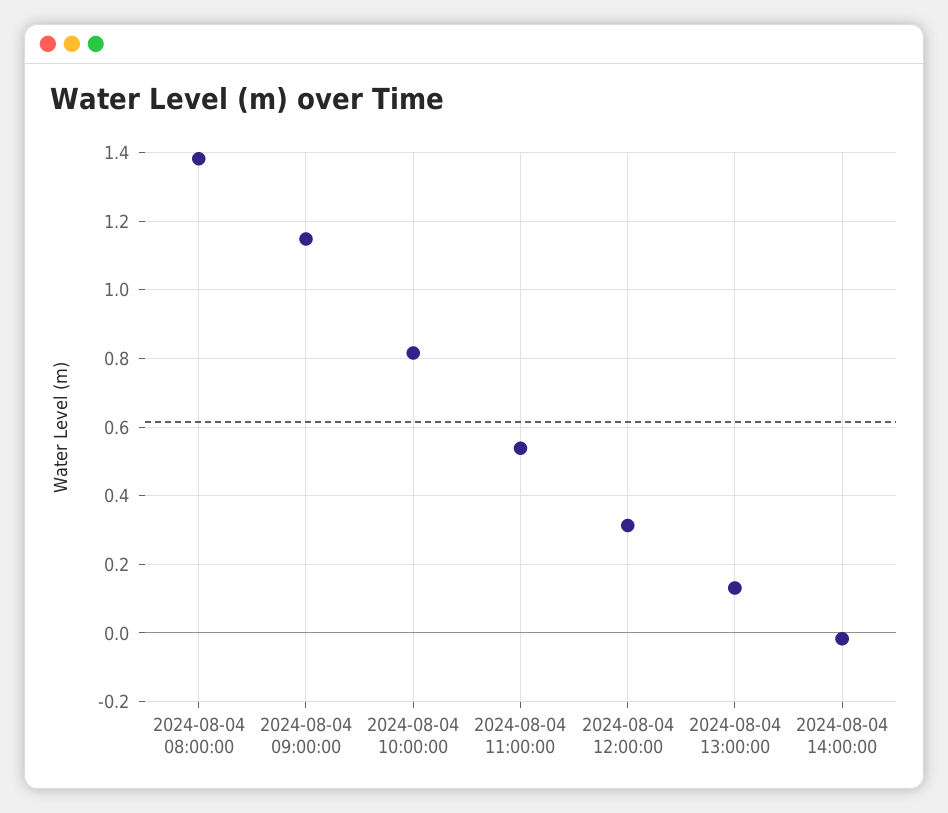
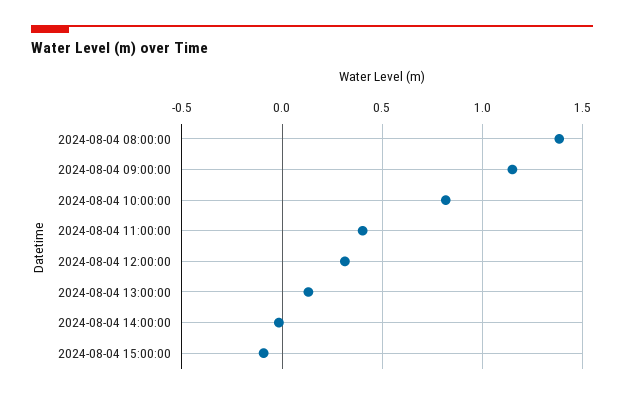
2024-08-04 11:00:00: 0.54 -> 0.4
2024-08-04 15:00:00: none -> -0.1

